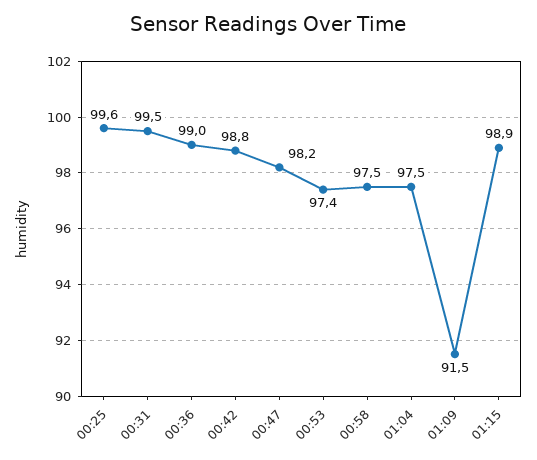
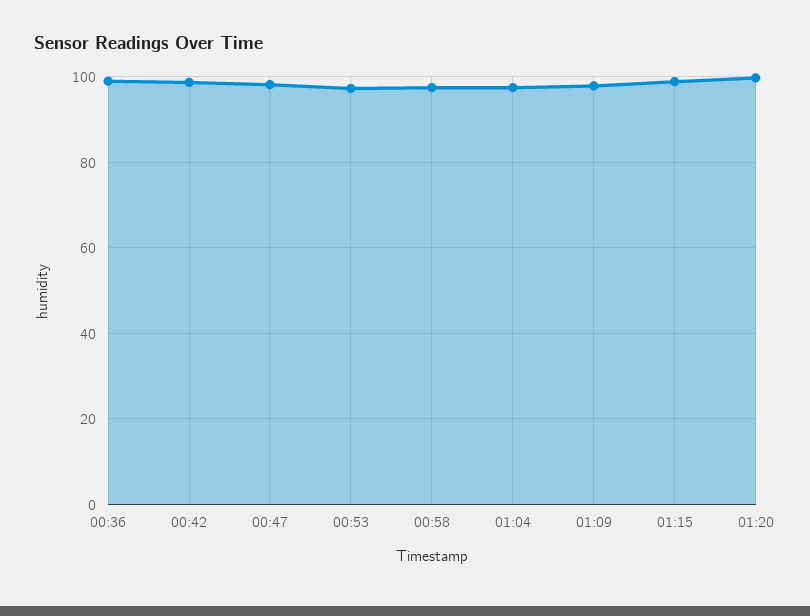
00:25: 99.6 -> none
00:31: 99.5 -> none
01:09: 91.5 -> 98
01:20: none -> 100

